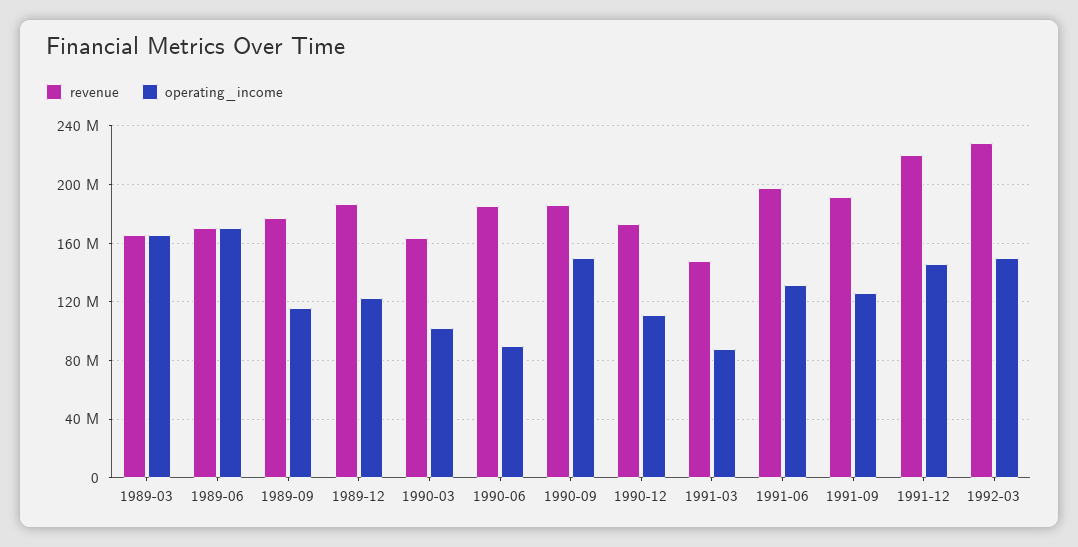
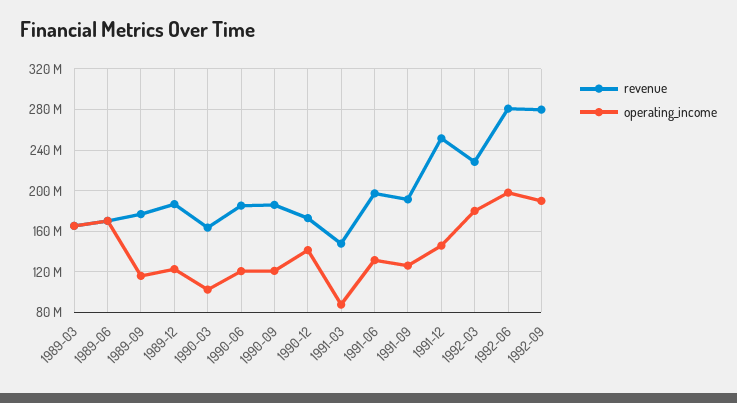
operating_income, 1990-06: 90000000 -> 120000000
operating_income, 1990-09: 150000000 -> 120000000
operating_income, 1990-12: 110000000 -> 140000000
revenue, 1991-12: 220000000 -> 250000000
operating_income, 1992-03: 150000000 -> 180000000
revenue, 1992-06: none -> 280000000
operating_income, 1992-06: none -> 200000000
revenue, 1992-09: none -> 280000000
operating_income, 1992-09: none -> 190000000

